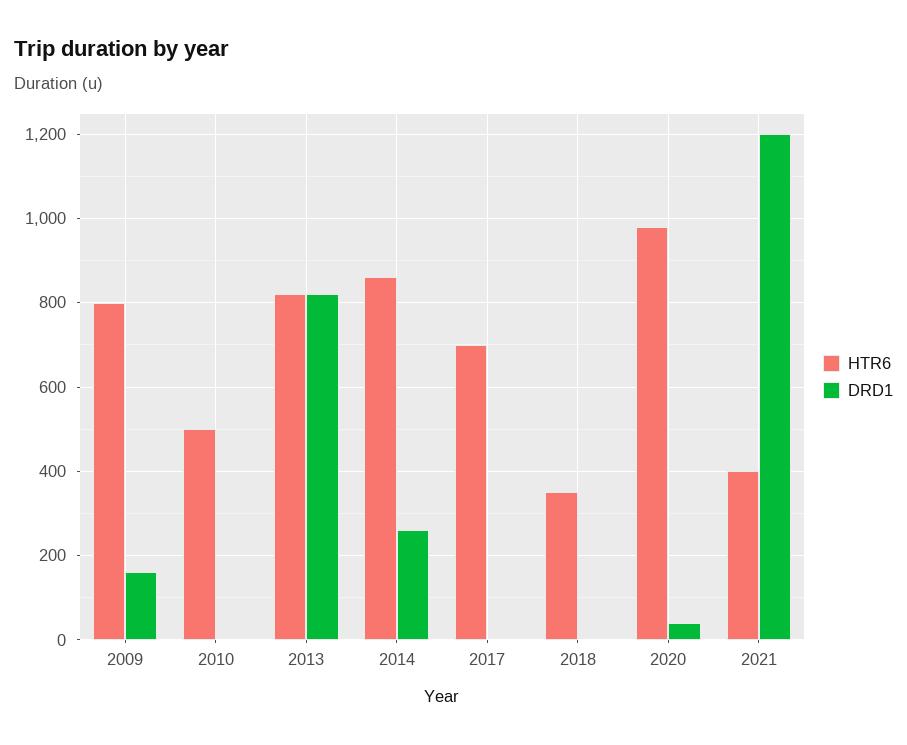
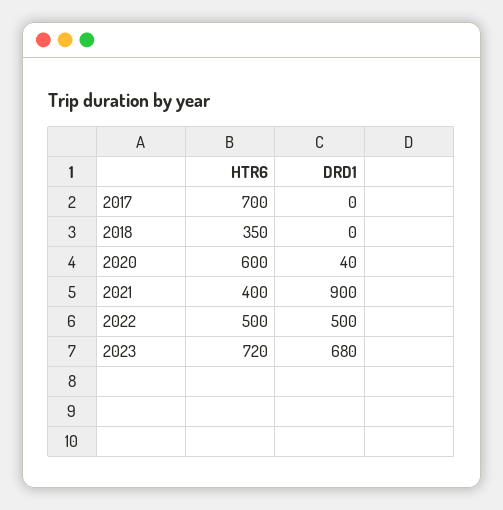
HTR6, 2009: 800 -> none
DRD1, 2009: 160 -> none
HTR6, 2010: 500 -> none
DRD1, 2010: 0 -> none
HTR6, 2013: 820 -> none
DRD1, 2013: 820 -> none
HTR6, 2014: 860 -> none
DRD1, 2014: 260 -> none
HTR6, 2020: 980 -> 600
DRD1, 2021: 1200 -> 900
HTR6, 2022: none -> 500
DRD1, 2022: none -> 500
HTR6, 2023: none -> 720
DRD1, 2023: none -> 680

